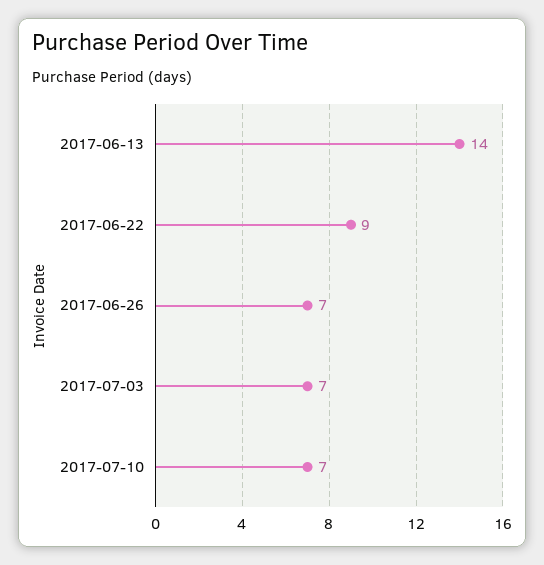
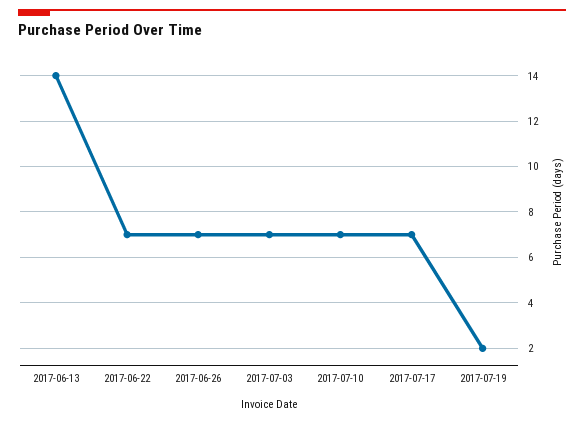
2017-06-22: 9 -> 7
2017-07-17: none -> 7
2017-07-19: none -> 2

